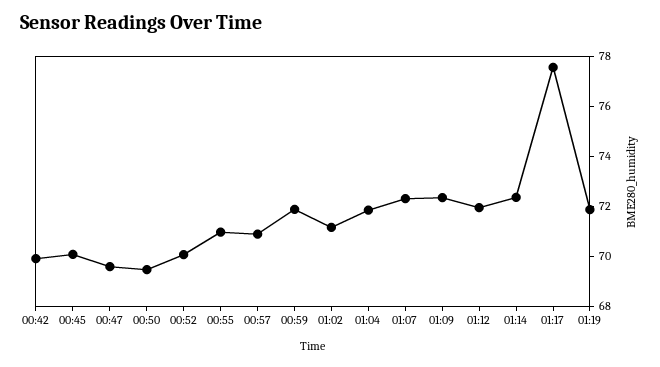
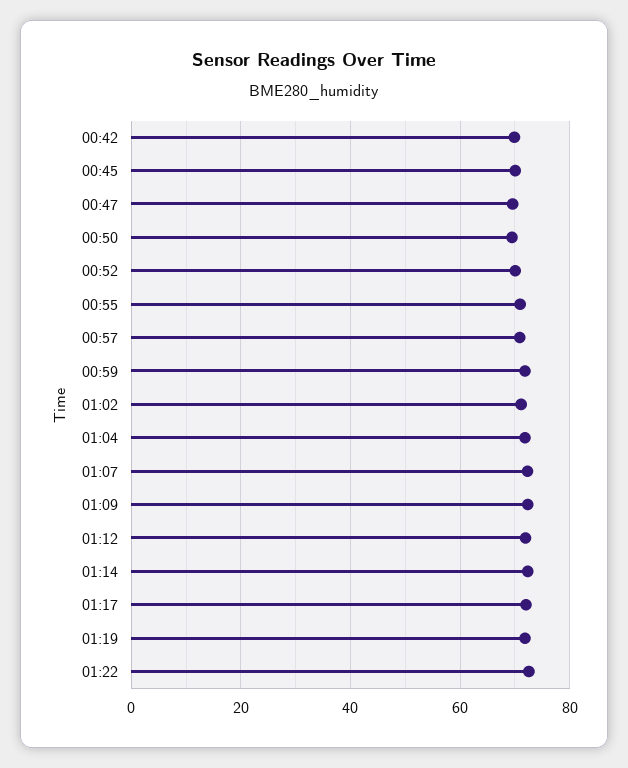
01:17: 77.5 -> 72
01:22: none -> 72

